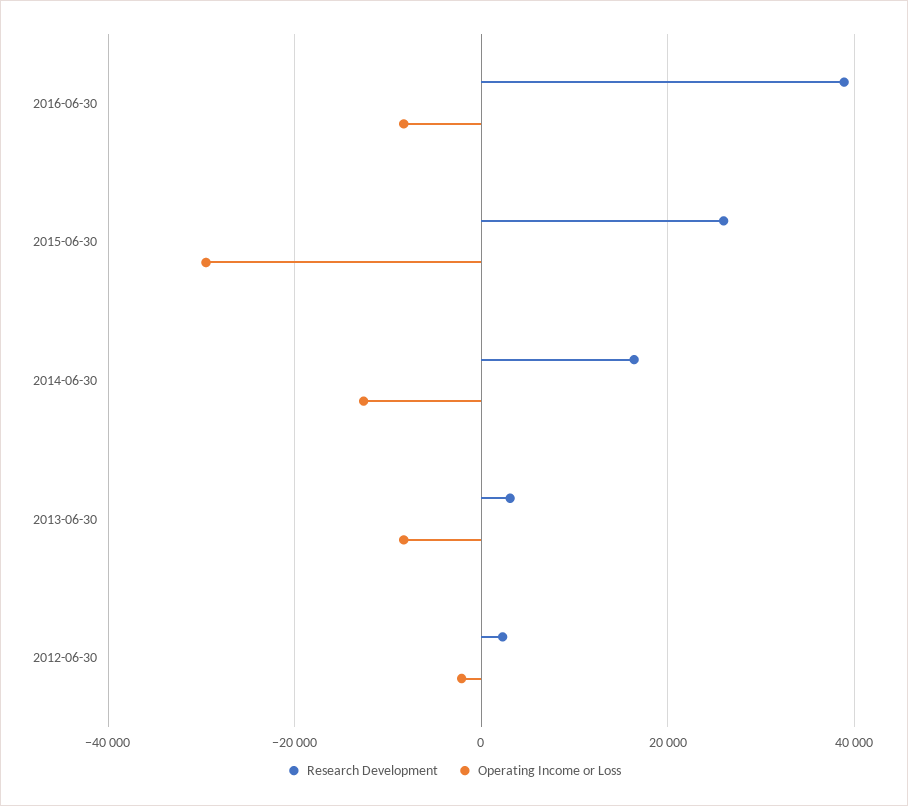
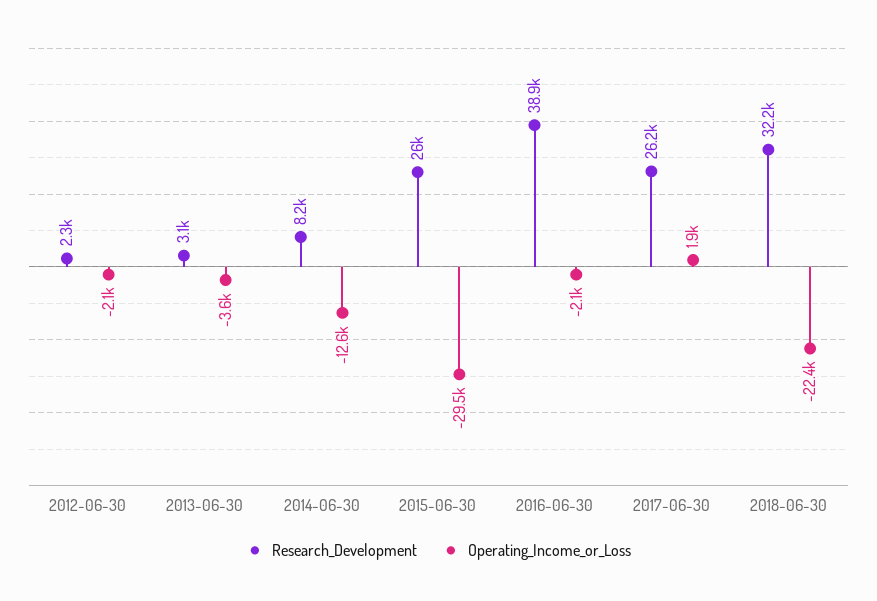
Operating Income or Loss, 2016-06-30: -8000 -> -2100
Research Development, 2014-06-30: 16000 -> 8200
Operating Income or Loss, 2013-06-30: -8000 -> -3600
Research Development, 2017-06-30: none -> 26200
Operating Income or Loss, 2017-06-30: none -> 1900
Research Development, 2018-06-30: none -> 32200
Operating Income or Loss, 2018-06-30: none -> -22400

